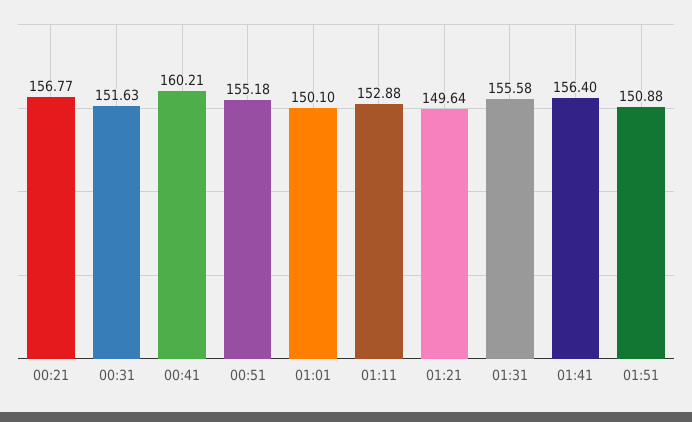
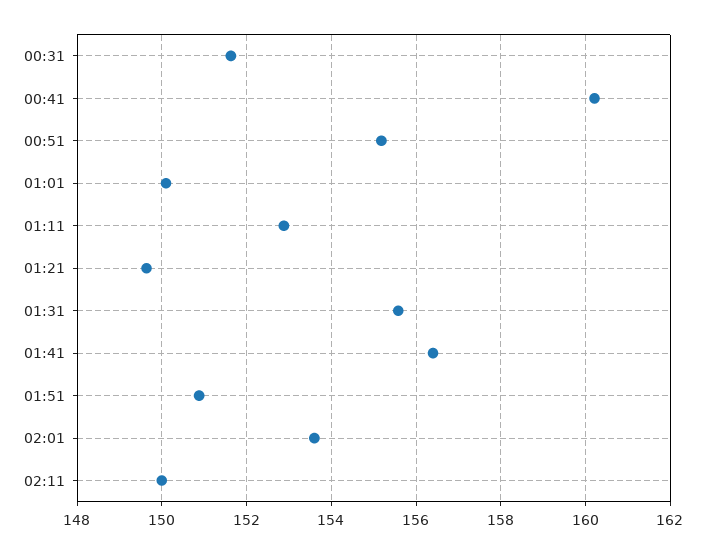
00:21: 156.77 -> none
02:01: none -> 153.6
02:11: none -> 150

